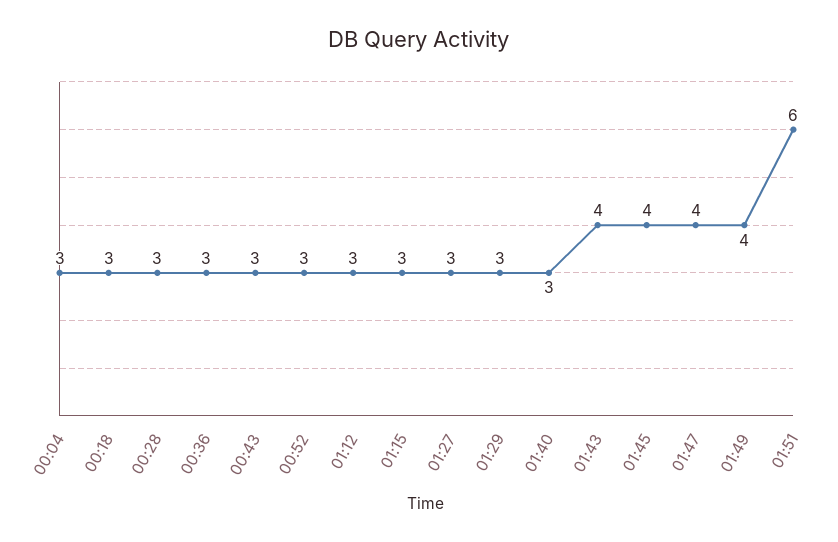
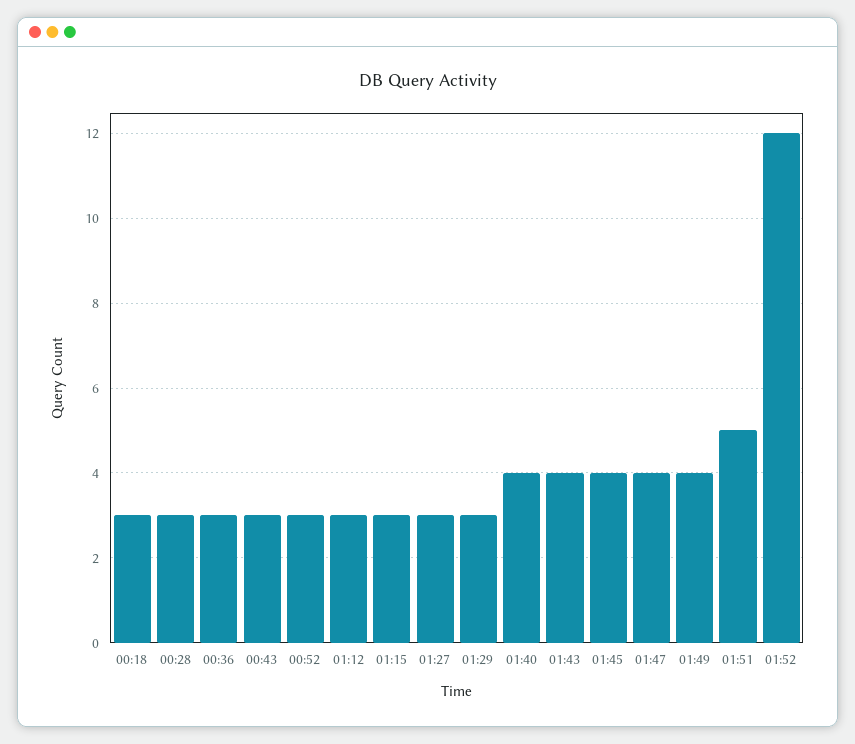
00:04: 3 -> none
01:40: 3 -> 4
01:51: 6 -> 5
01:52: none -> 12

